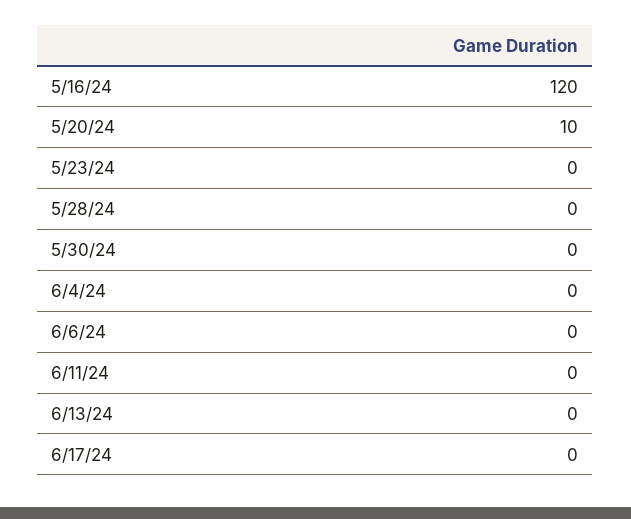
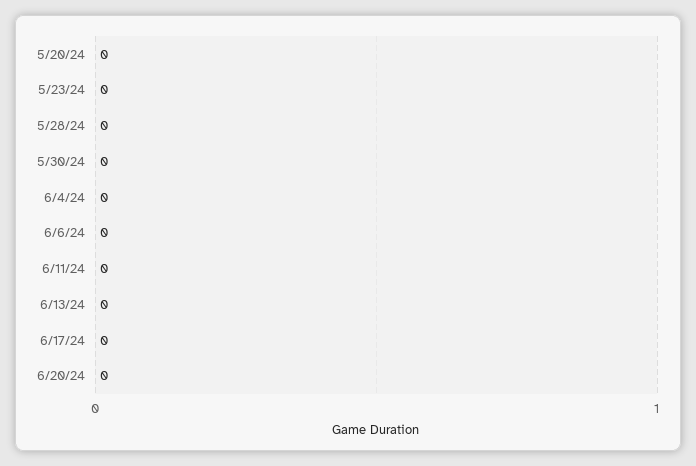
5/16/24: 120 -> none
5/20/24: 10 -> 0
6/20/24: none -> 0

